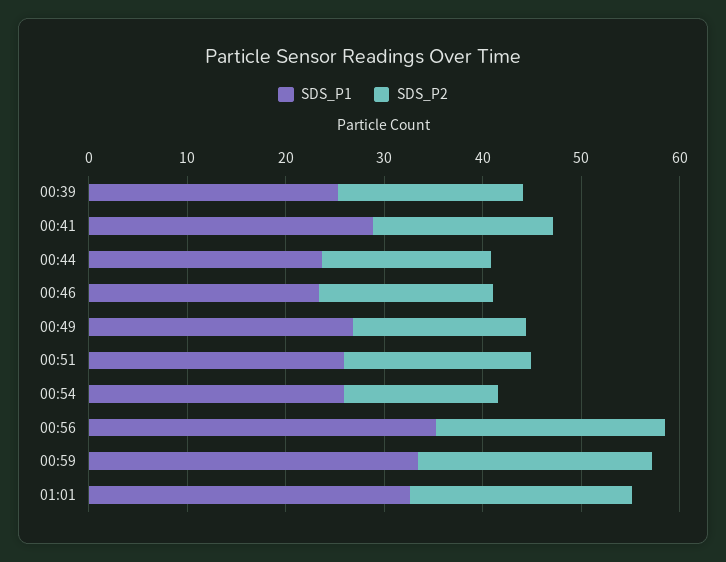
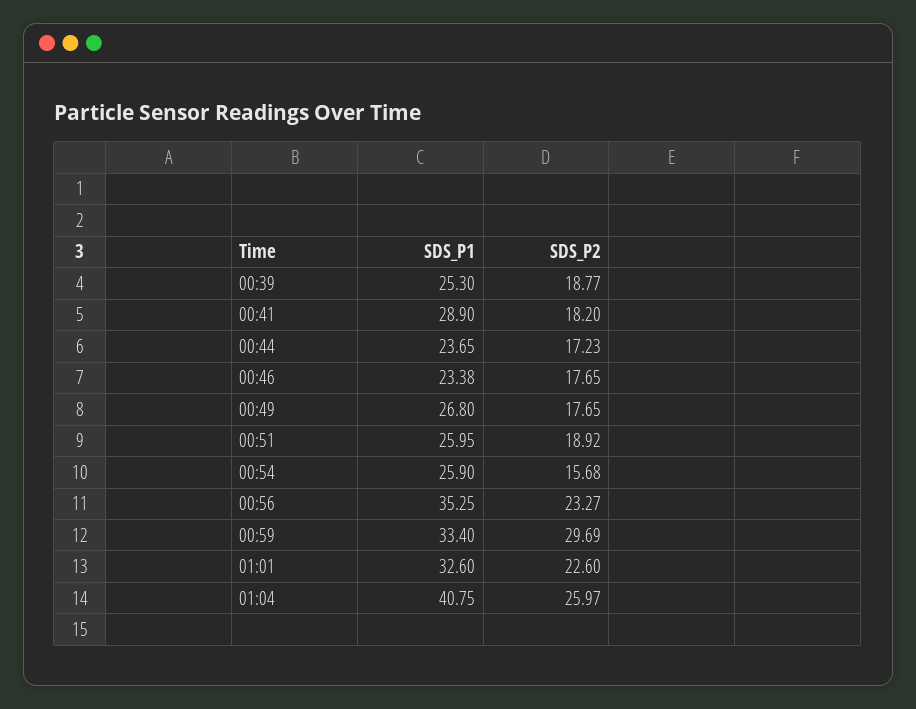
SDS_P2, 00:59: 24 -> 29.69
SDS_P1, 01:04: none -> 40.75
SDS_P2, 01:04: none -> 25.97

